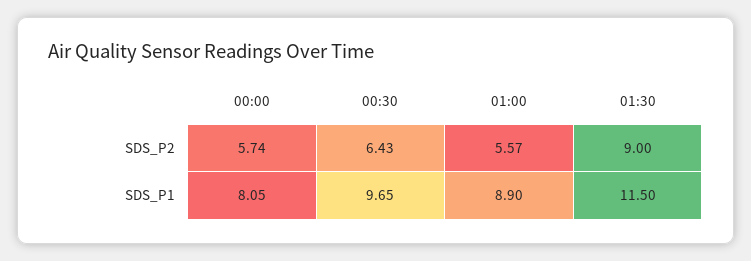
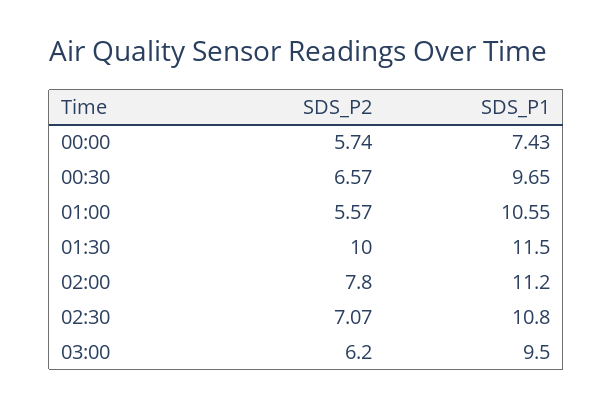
00:30, SDS_P2: 6.43 -> 6.57
01:30, SDS_P2: 9 -> 10
00:00, SDS_P1: 8.05 -> 7.43
01:00, SDS_P1: 8.9 -> 10.55
02:00, SDS_P2: none -> 7.8
02:00, SDS_P1: none -> 11.2
02:30, SDS_P2: none -> 7.07
02:30, SDS_P1: none -> 10.8
03:00, SDS_P2: none -> 6.2
03:00, SDS_P1: none -> 9.5

